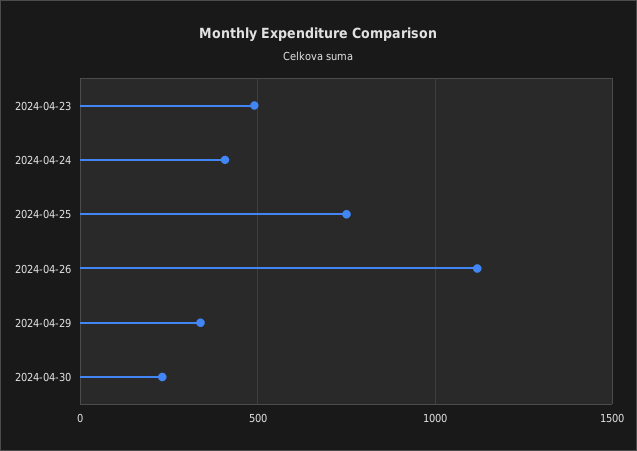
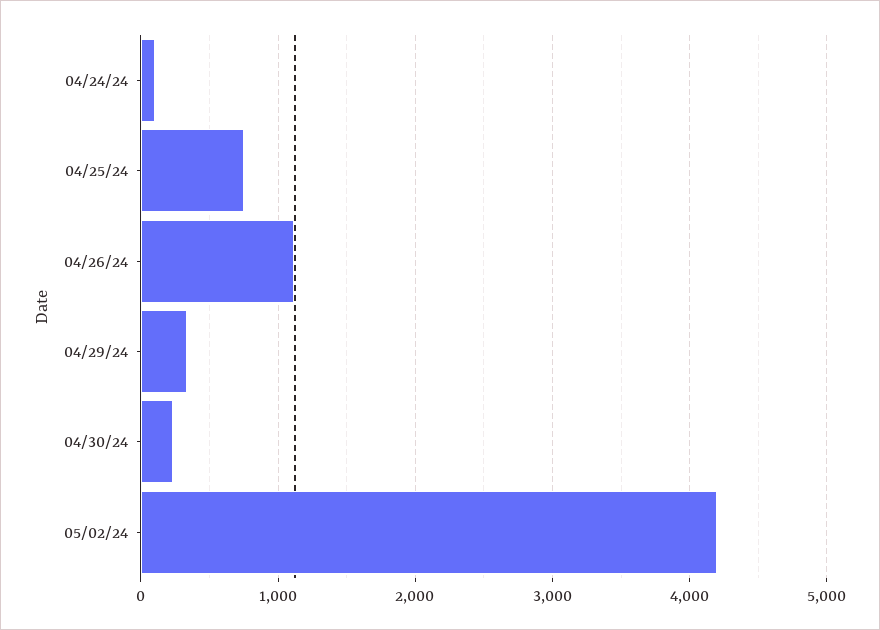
2024-04-23: 500 -> none
2024-04-24: 400 -> 100
05/02/24: none -> 4200

